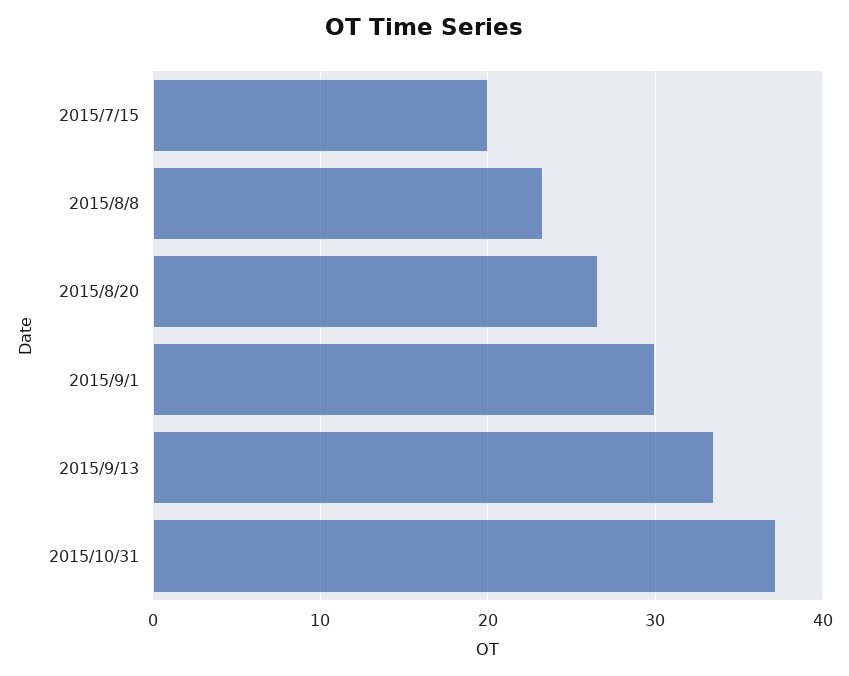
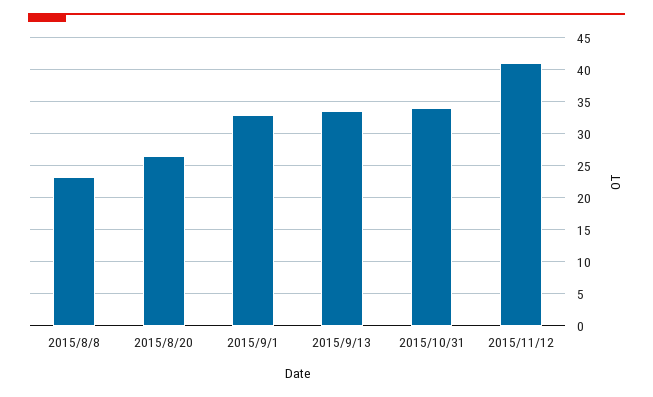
2015/7/15: 20 -> none
2015/9/1: 30 -> 33
2015/10/31: 37 -> 34
2015/11/12: none -> 41

